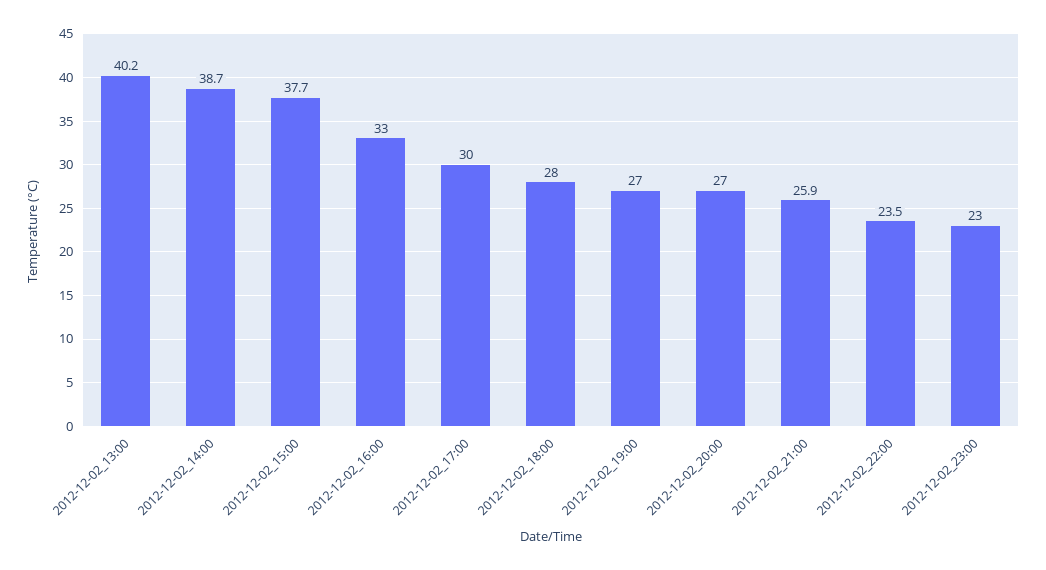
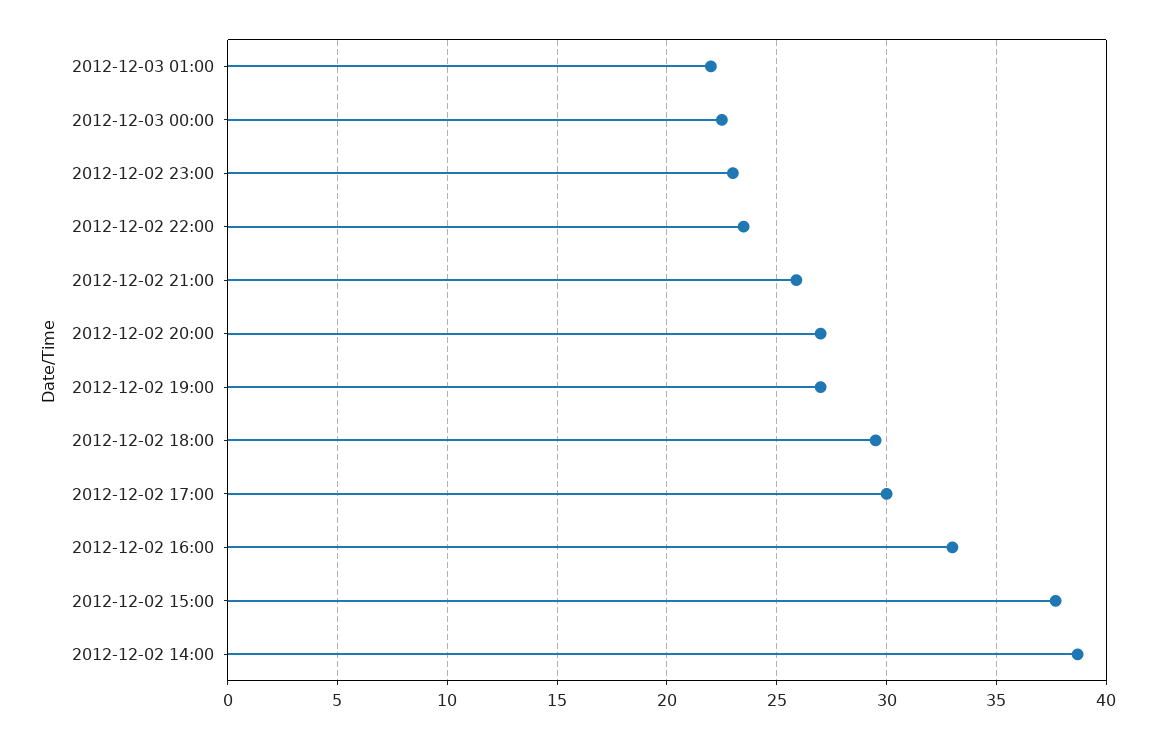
2012-12-02_13:00: 40.2 -> none
2012-12-02_18:00: 28 -> 29.5
2012-12-03 01:00: none -> 22
2012-12-03 00:00: none -> 22.5

